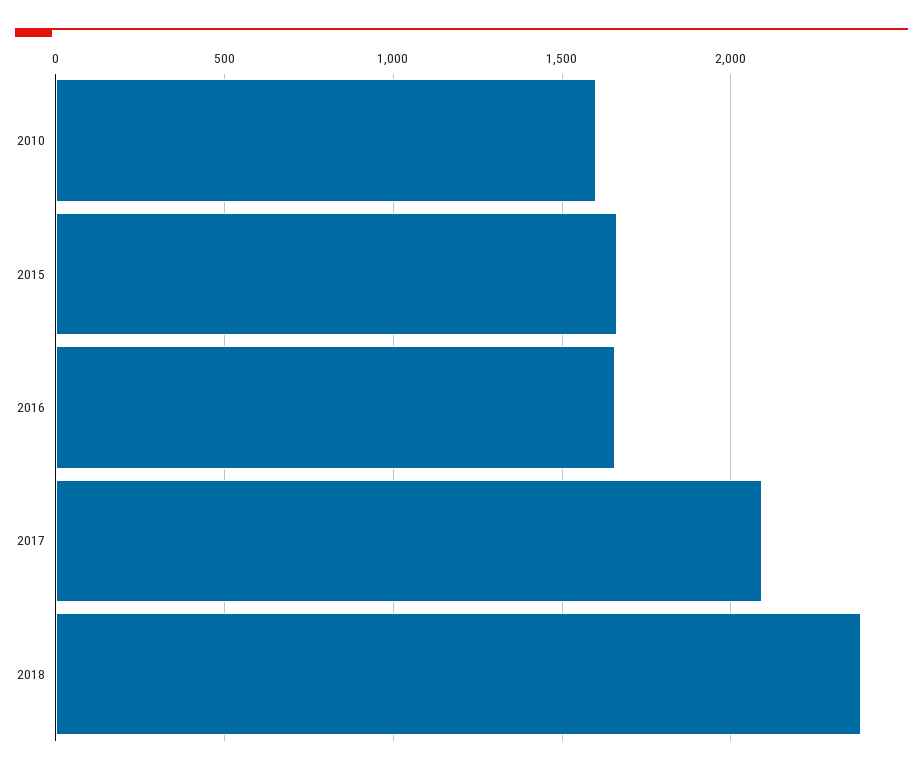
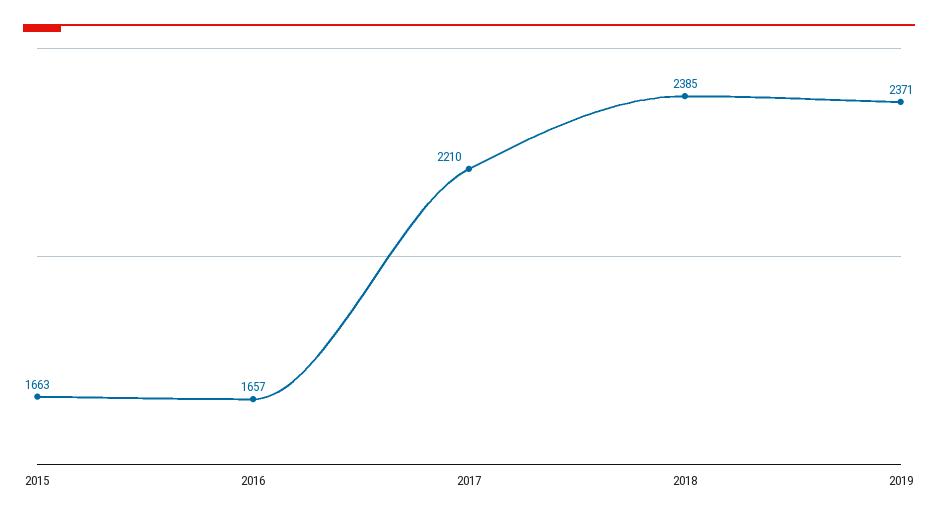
2010: 1600 -> none
2017: 2100 -> 2210
2019: none -> 2371

